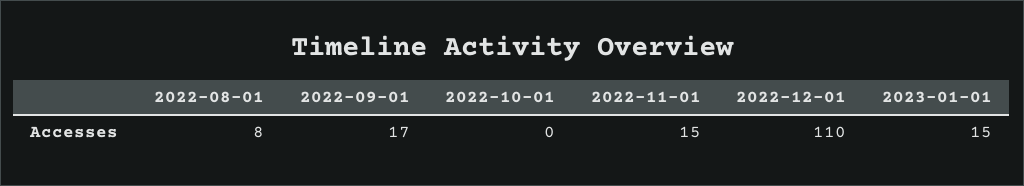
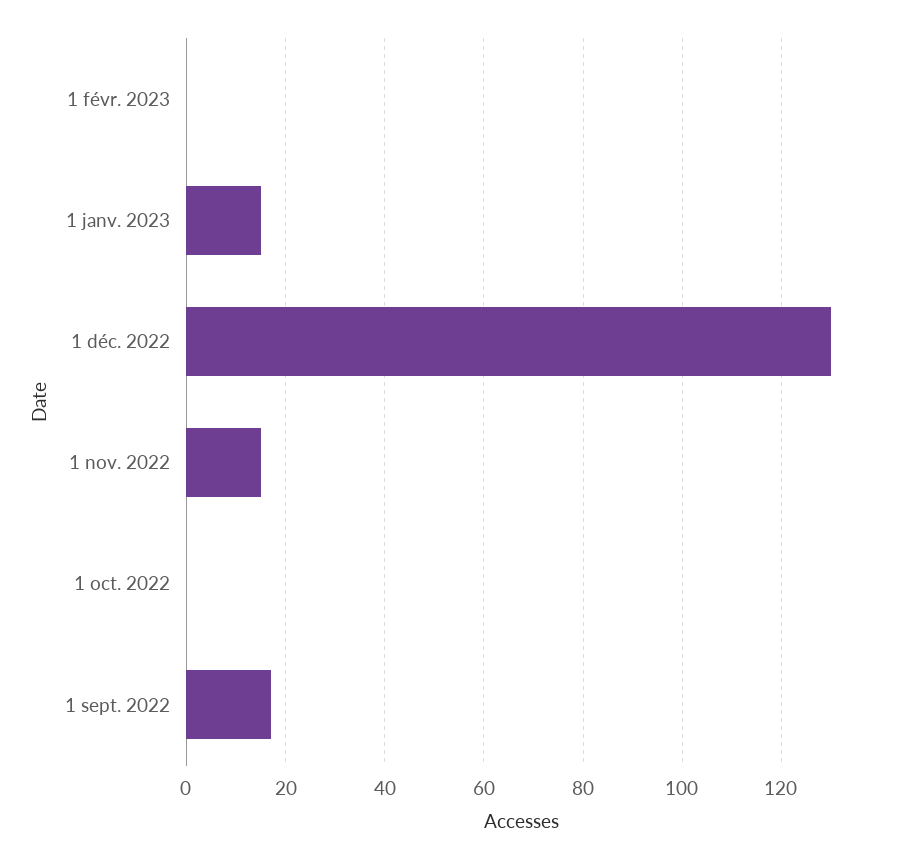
2022-08-01: 8 -> none
2022-12-01: 110 -> 130
1 févr. 2023: none -> 0

